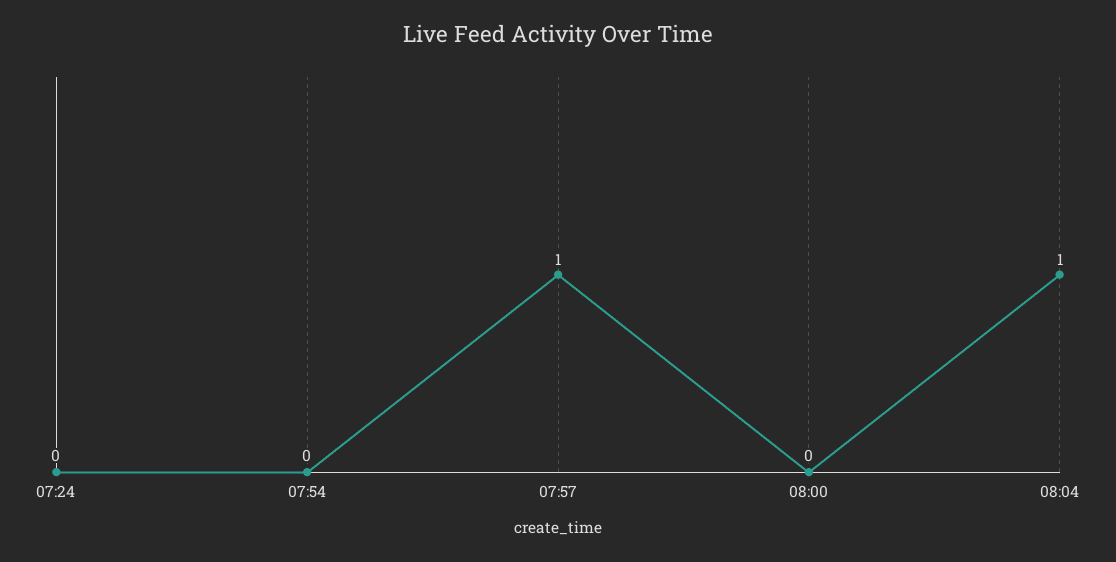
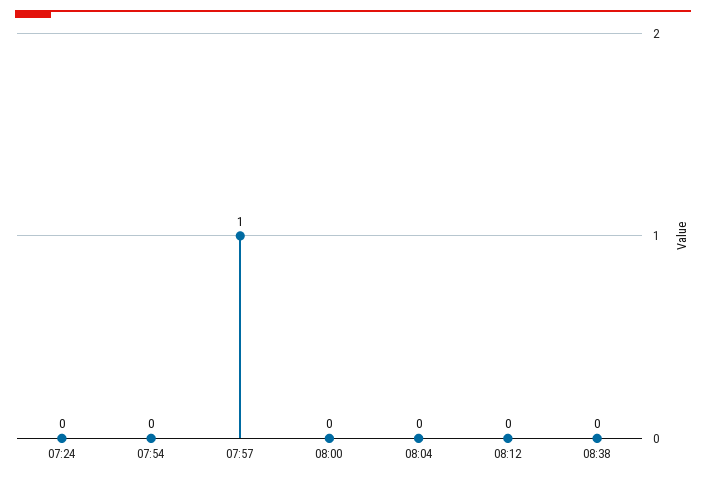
08:04: 1 -> 0
08:12: none -> 0
08:38: none -> 0

